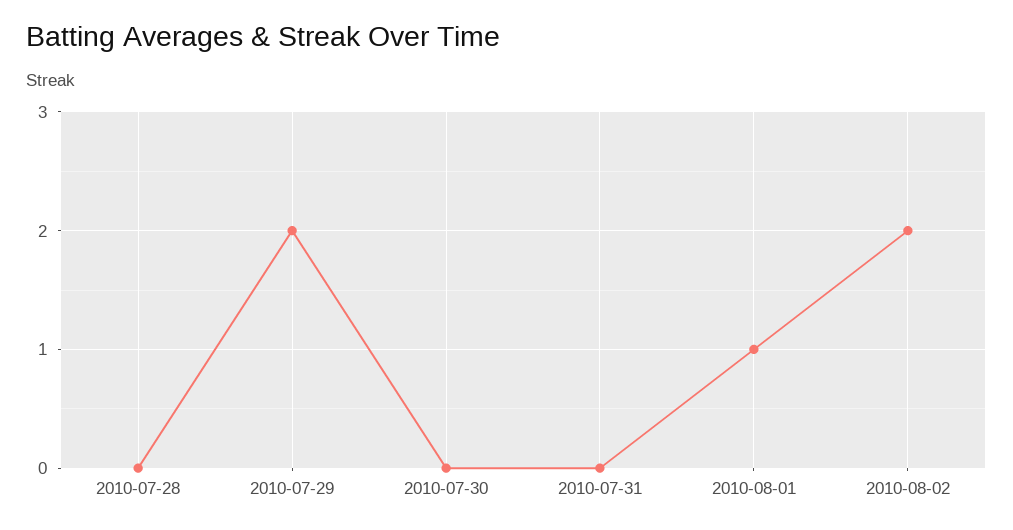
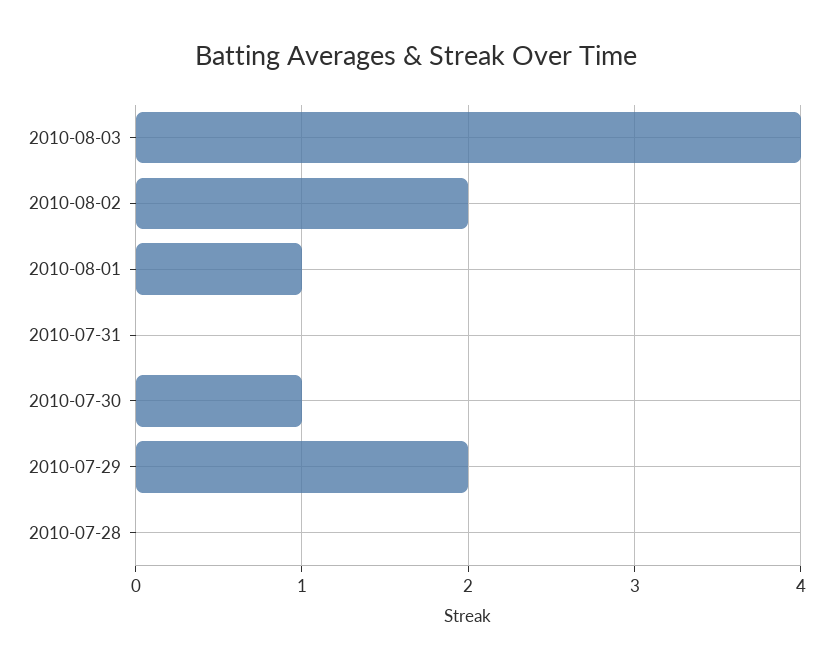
2010-07-30: 0 -> 1
2010-08-03: none -> 4

